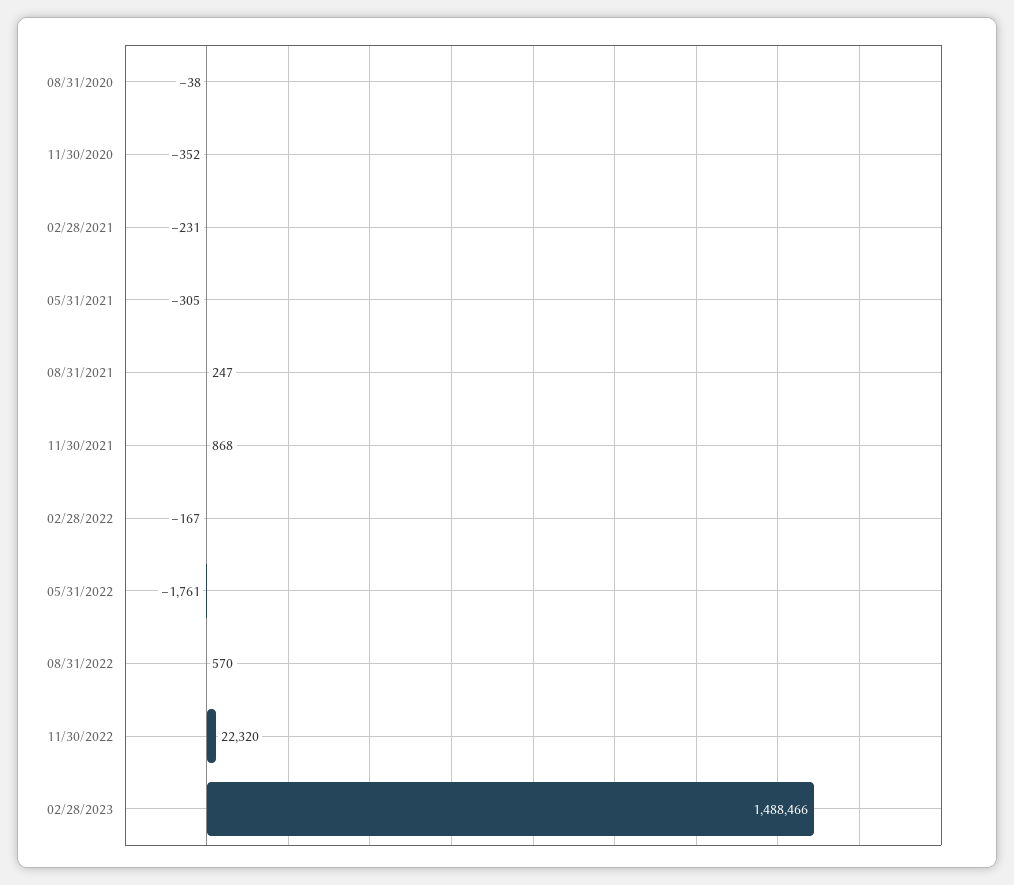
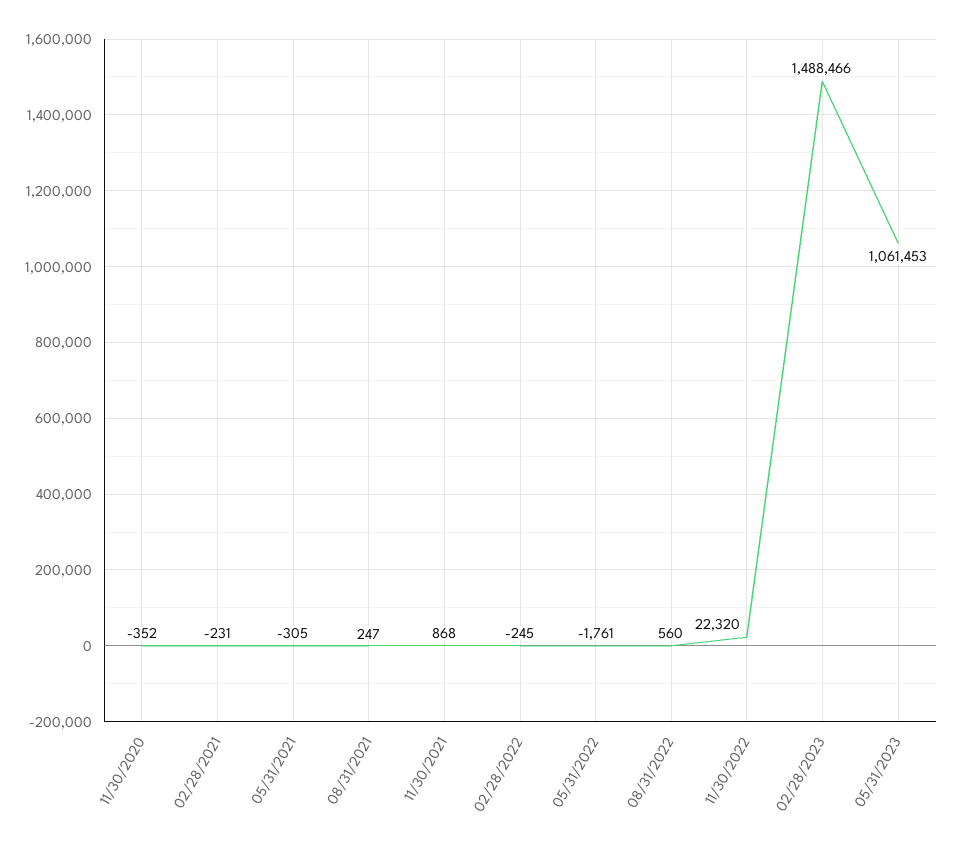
08/31/2020: -38 -> none
02/28/2022: -167 -> -245
08/31/2022: 570 -> 560
05/31/2023: none -> 1061453

